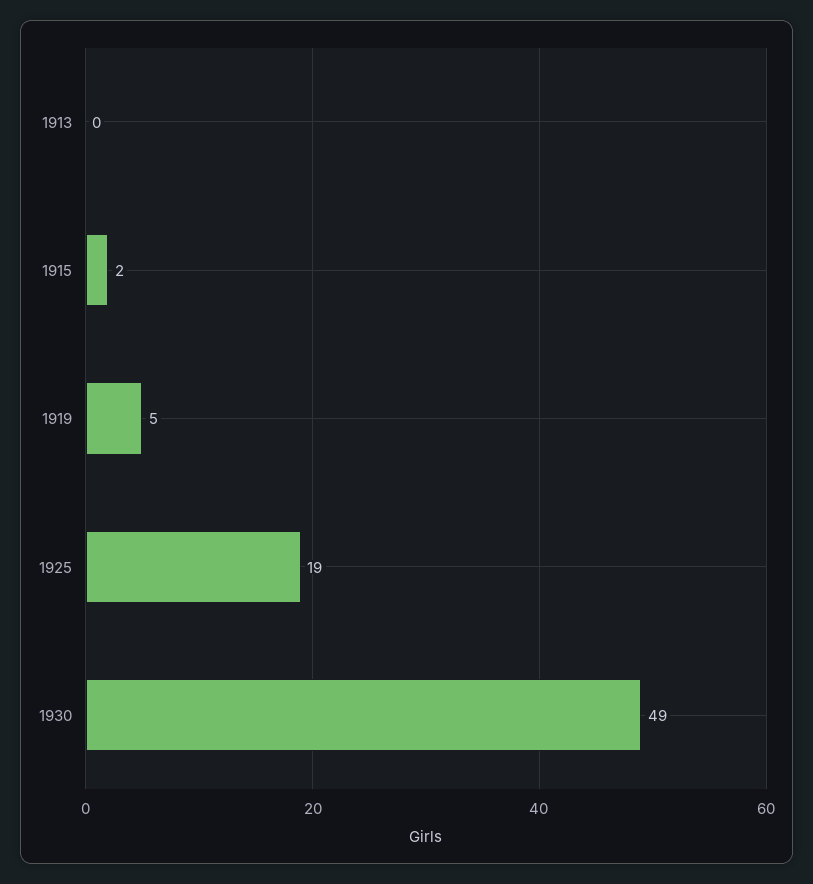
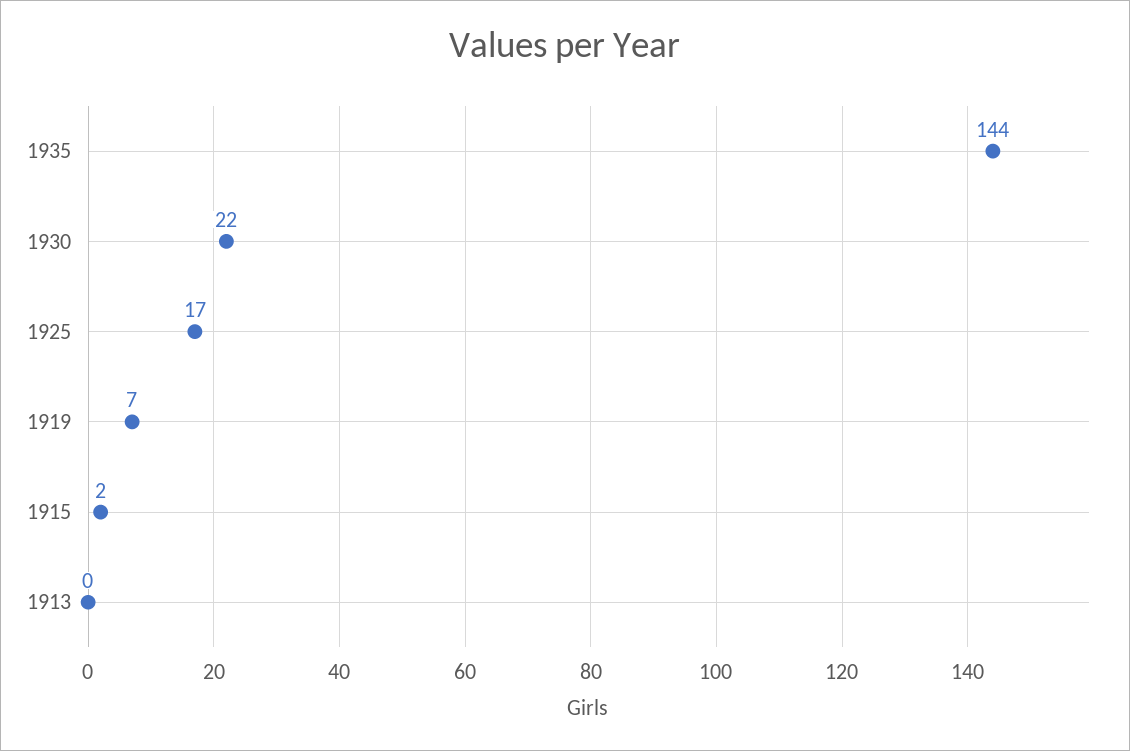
1919: 5 -> 7
1925: 19 -> 17
1930: 49 -> 22
1935: none -> 144

